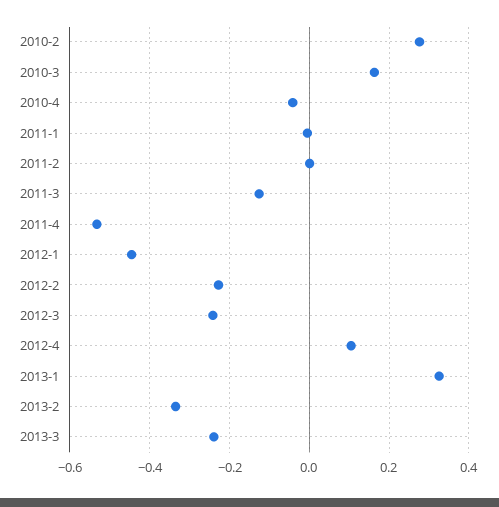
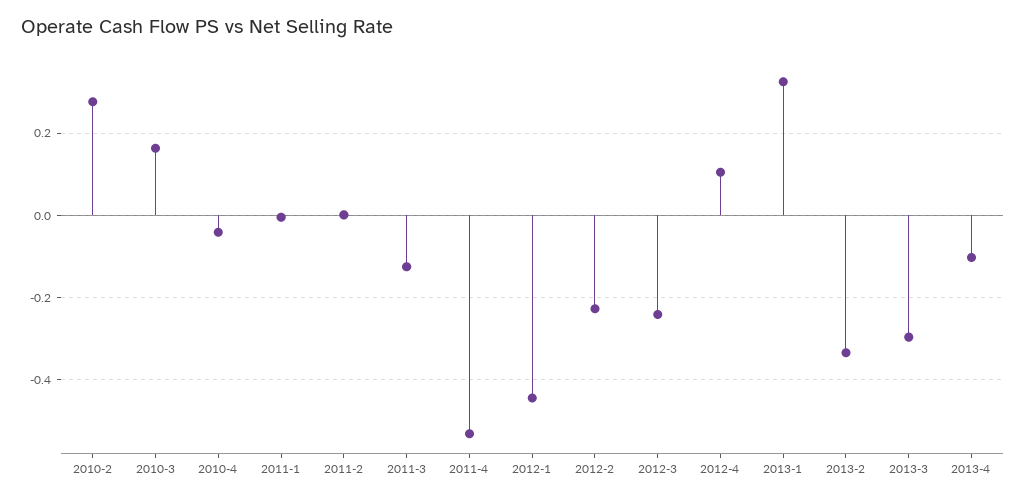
2013-3: -0.24 -> -0.3
2013-4: none -> -0.1

